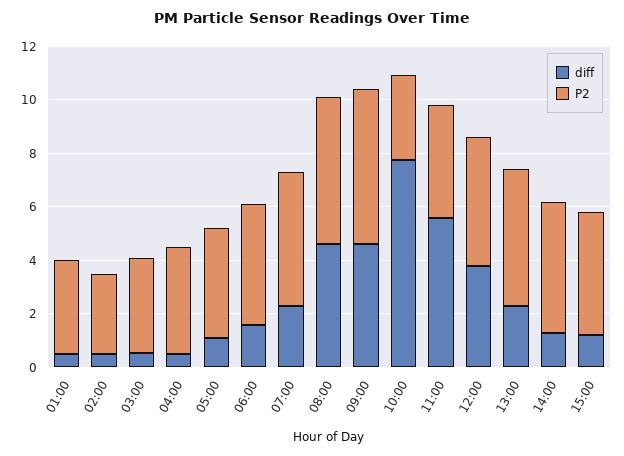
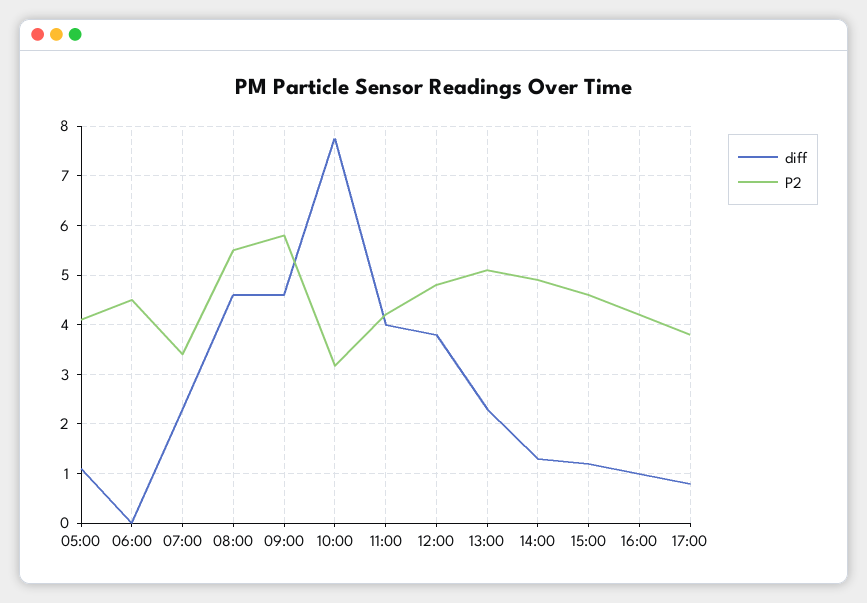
diff, 01:00: 0.5 -> none
P2, 01:00: 3.5 -> none
diff, 02:00: 0.5 -> none
P2, 02:00: 3 -> none
diff, 03:00: 0.5 -> none
P2, 03:00: 3.5 -> none
diff, 04:00: 0.5 -> none
P2, 04:00: 4 -> none
diff, 06:00: 1.5 -> 0
P2, 07:00: 5 -> 3.4
diff, 11:00: 5.5 -> 4
diff, 16:00: none -> 1
P2, 16:00: none -> 4.2
diff, 17:00: none -> 0.8
P2, 17:00: none -> 3.8

